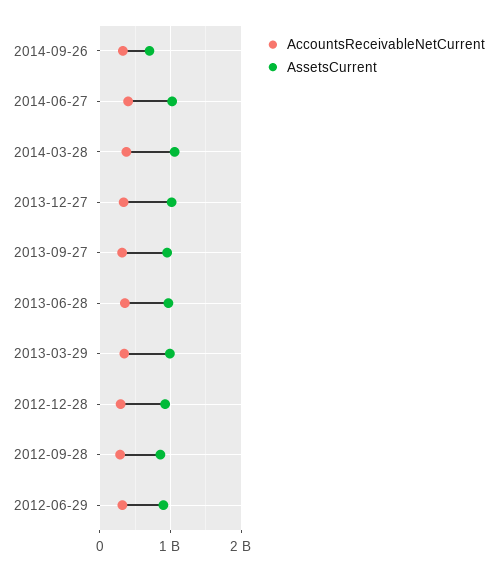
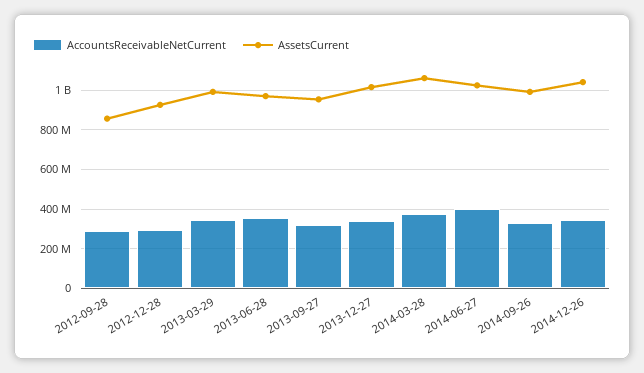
AssetsCurrent, 2014-09-26: 700000000 -> 1000000000
AccountsReceivableNetCurrent, 2012-06-29: 300000000 -> none
AssetsCurrent, 2012-06-29: 900000000 -> none
AccountsReceivableNetCurrent, 2014-12-26: none -> 350000000
AssetsCurrent, 2014-12-26: none -> 1050000000

